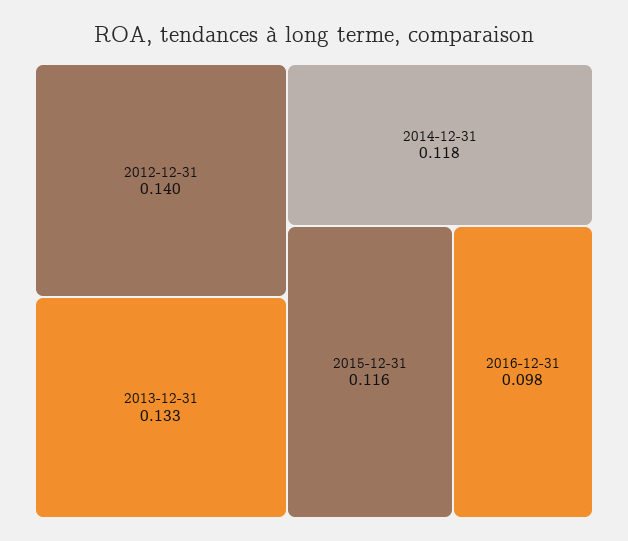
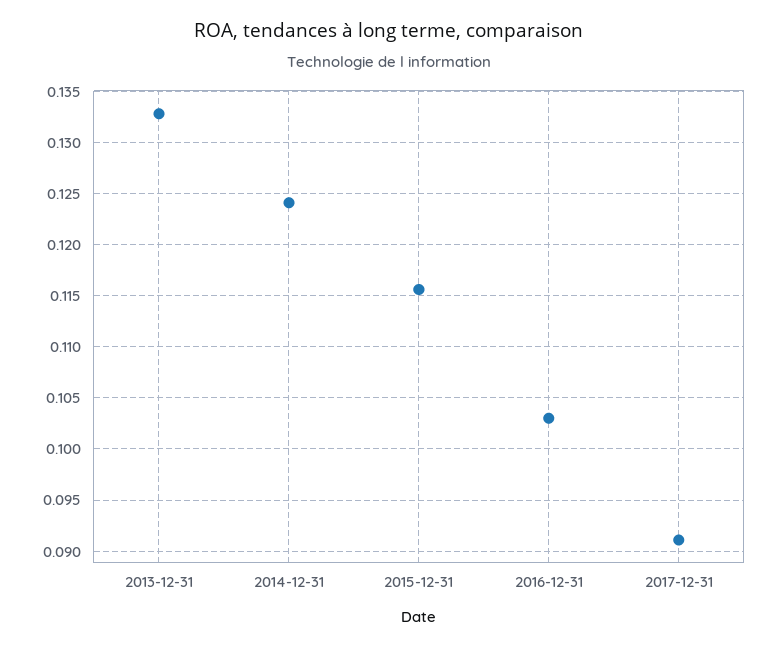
2012-12-31: 0.14 -> none
2014-12-31: 0.118 -> 0.124
2016-12-31: 0.098 -> 0.103
2017-12-31: none -> 0.091

